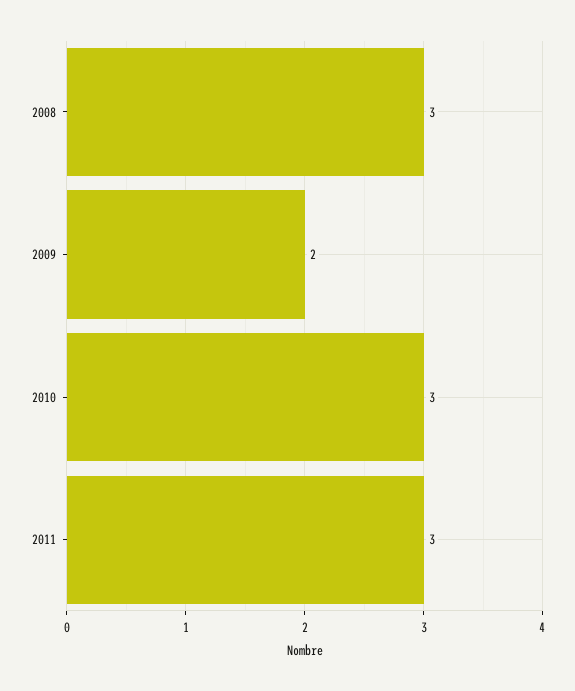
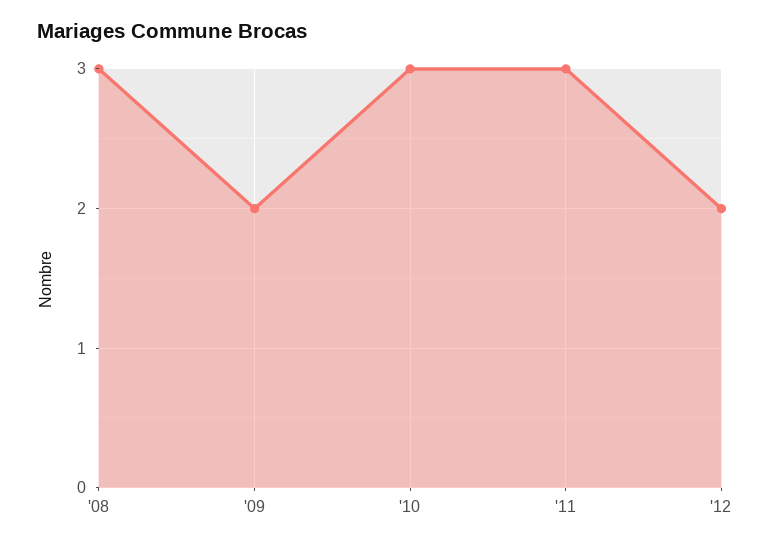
'12: none -> 2

